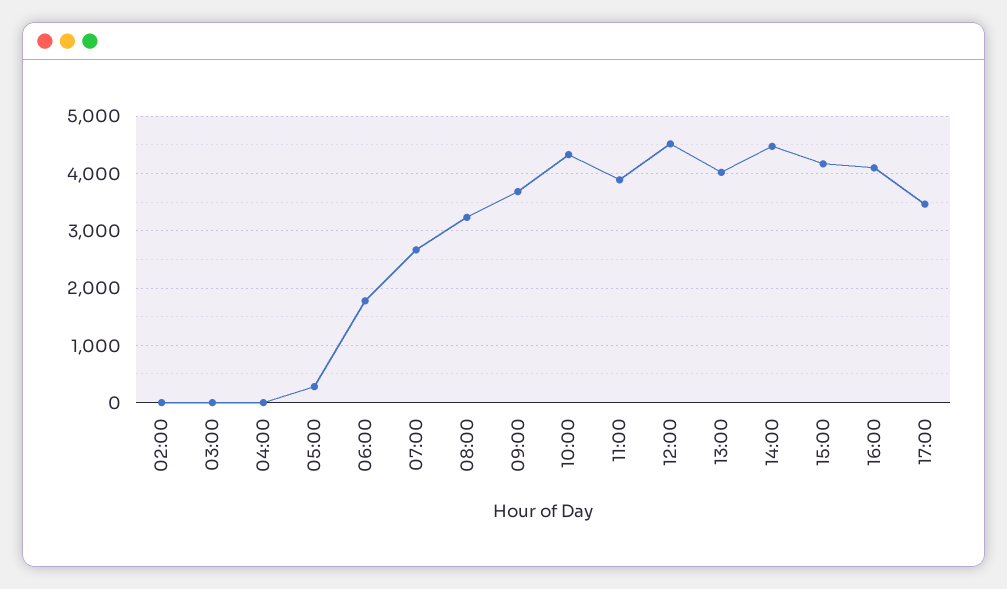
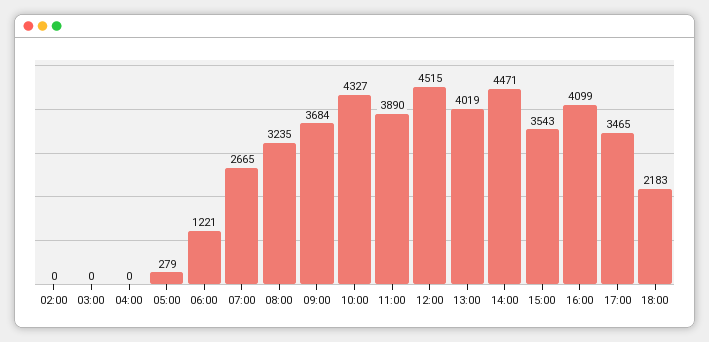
06:00: 1800 -> 1221
15:00: 4200 -> 3543
18:00: none -> 2183

